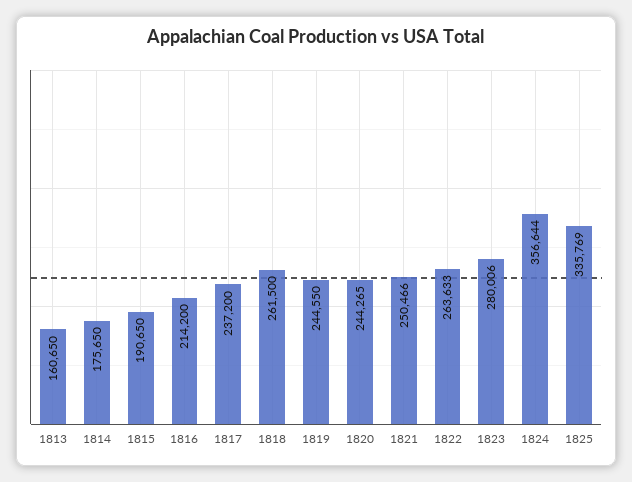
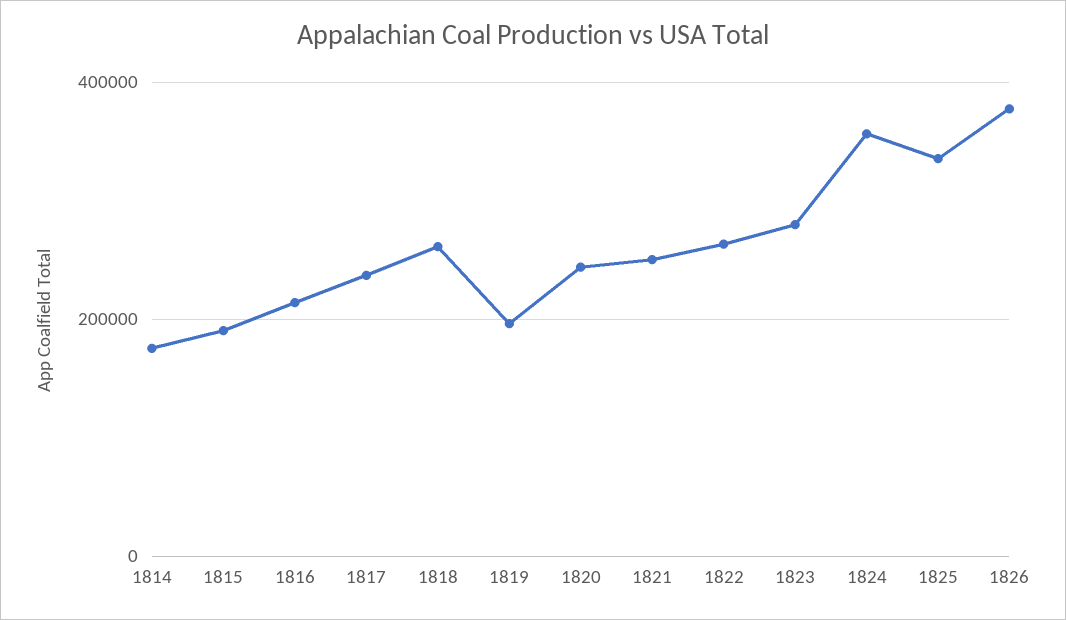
1813: 160650 -> none
1819: 244550 -> 200000
1826: none -> 380000

